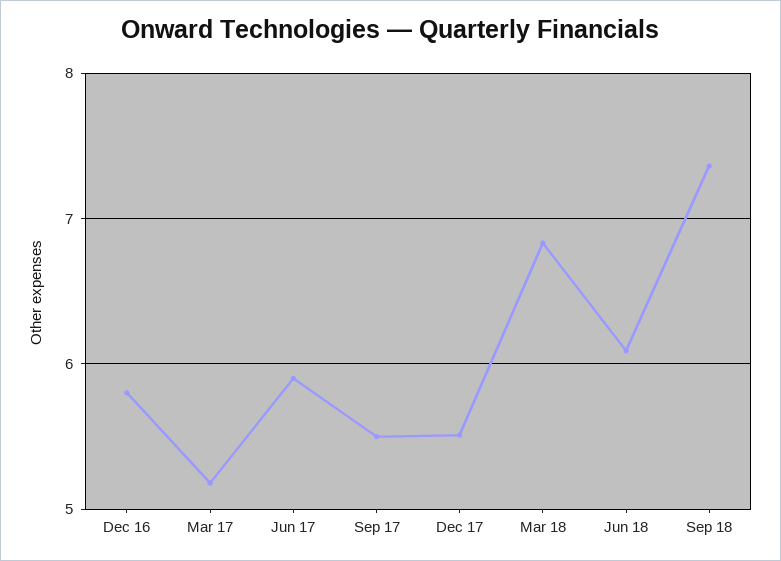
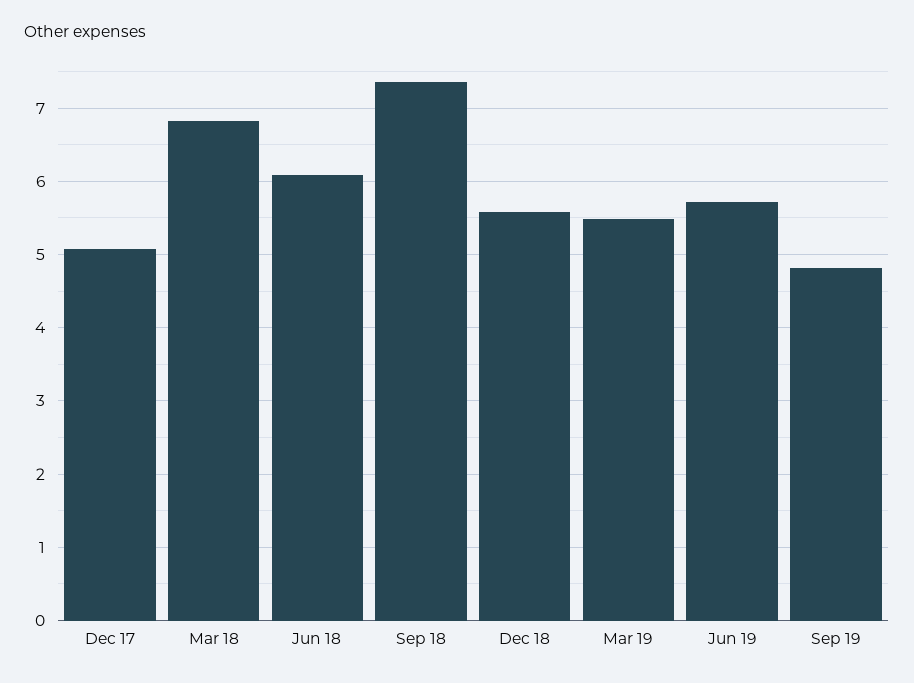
Dec 16: 5.8 -> none
Mar 17: 5.2 -> none
Jun 17: 5.9 -> none
Sep 17: 5.5 -> none
Dec 17: 5.5 -> 5.1
Dec 18: none -> 5.6
Mar 19: none -> 5.5
Jun 19: none -> 5.7
Sep 19: none -> 4.8

